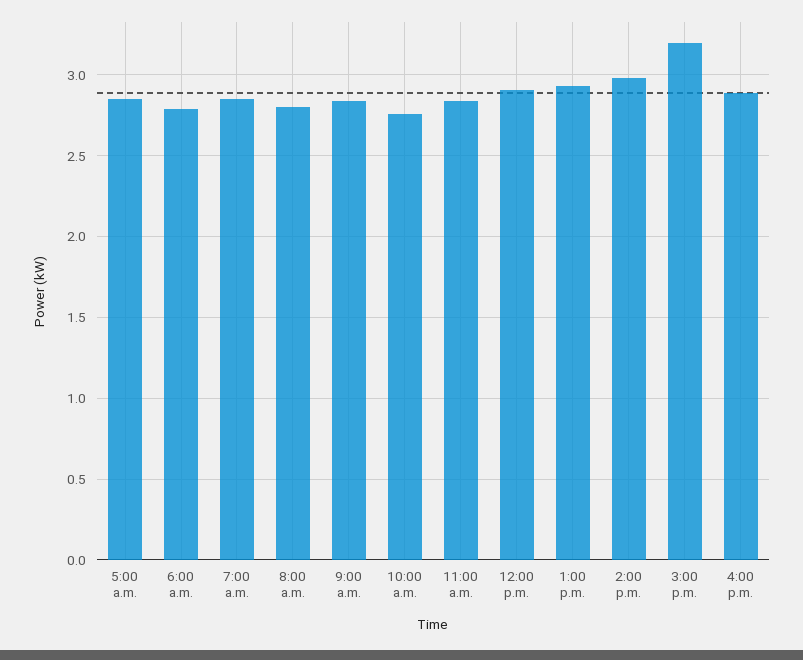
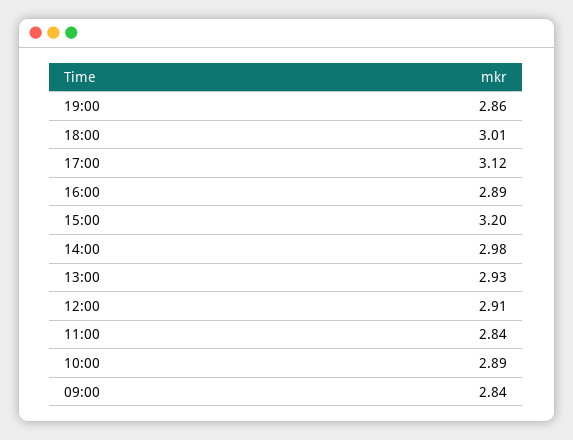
5:00 a.m.: 2.85 -> none
6:00 a.m.: 2.8 -> none
7:00 a.m.: 2.85 -> none
8:00 a.m.: 2.8 -> none
10:00 a.m.: 2.75 -> 2.89
19:00: none -> 2.86
18:00: none -> 3.01
17:00: none -> 3.12

